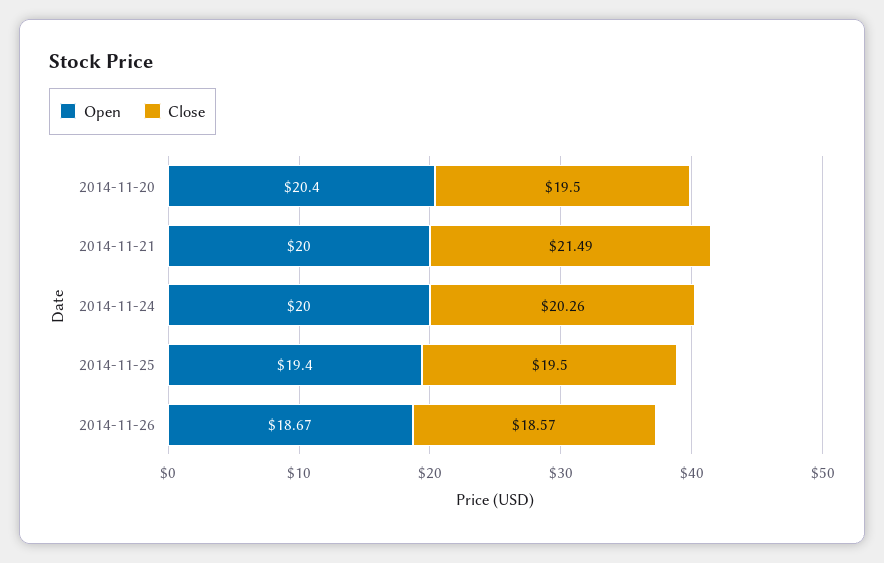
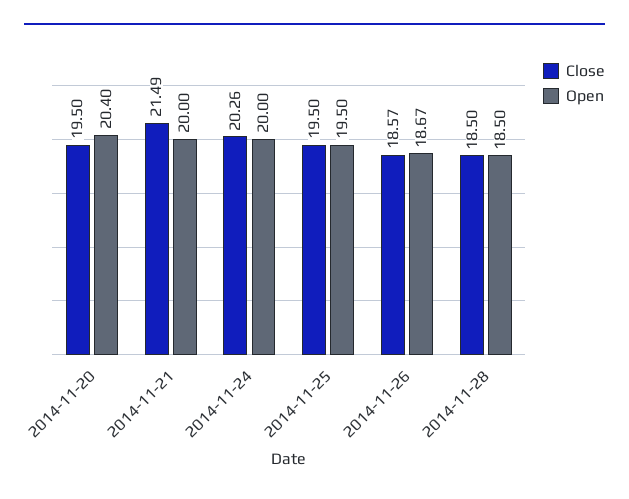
Open, 2014-11-25: 19.4 -> 19.5
Close, 2014-11-28: none -> 18.5
Open, 2014-11-28: none -> 18.5

